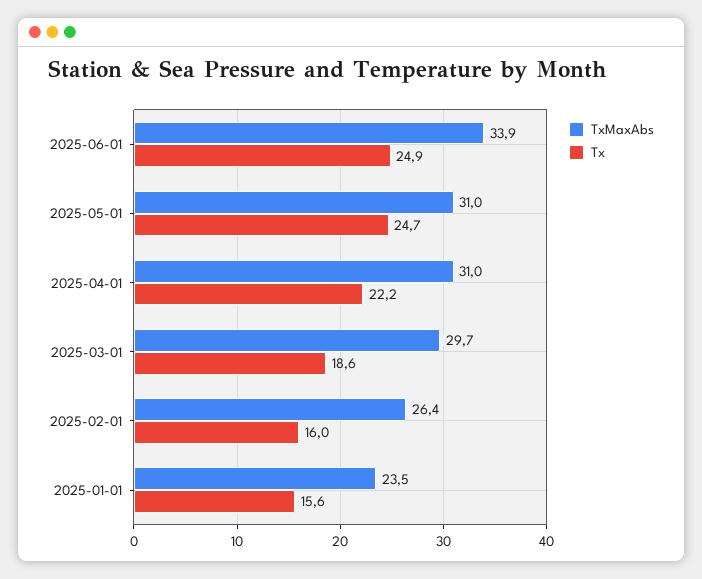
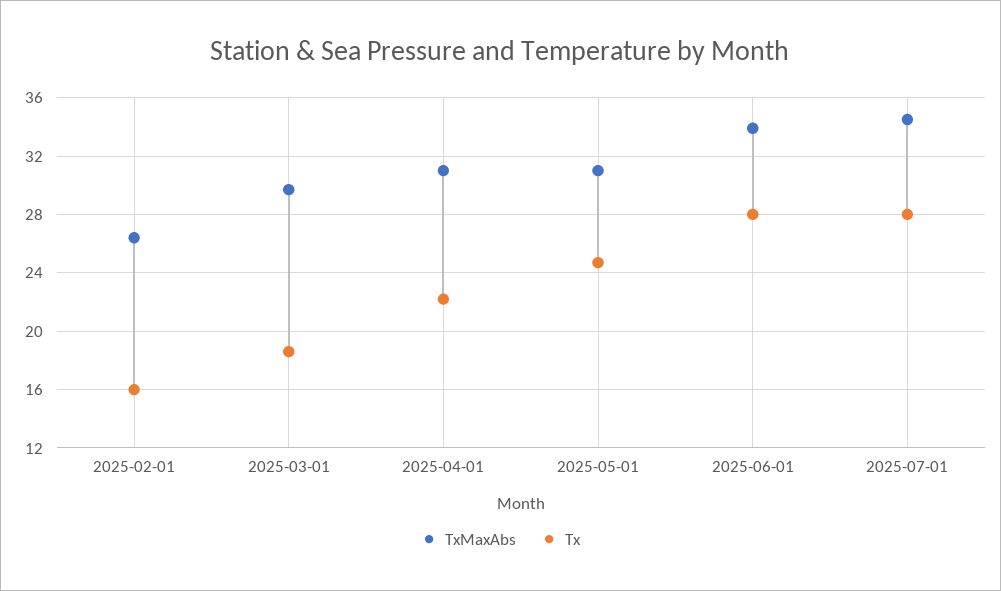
Tx, 2025-06-01: 24.9 -> 28
TxMaxAbs, 2025-01-01: 23.5 -> none
Tx, 2025-01-01: 15.6 -> none
TxMaxAbs, 2025-07-01: none -> 34.5
Tx, 2025-07-01: none -> 28

